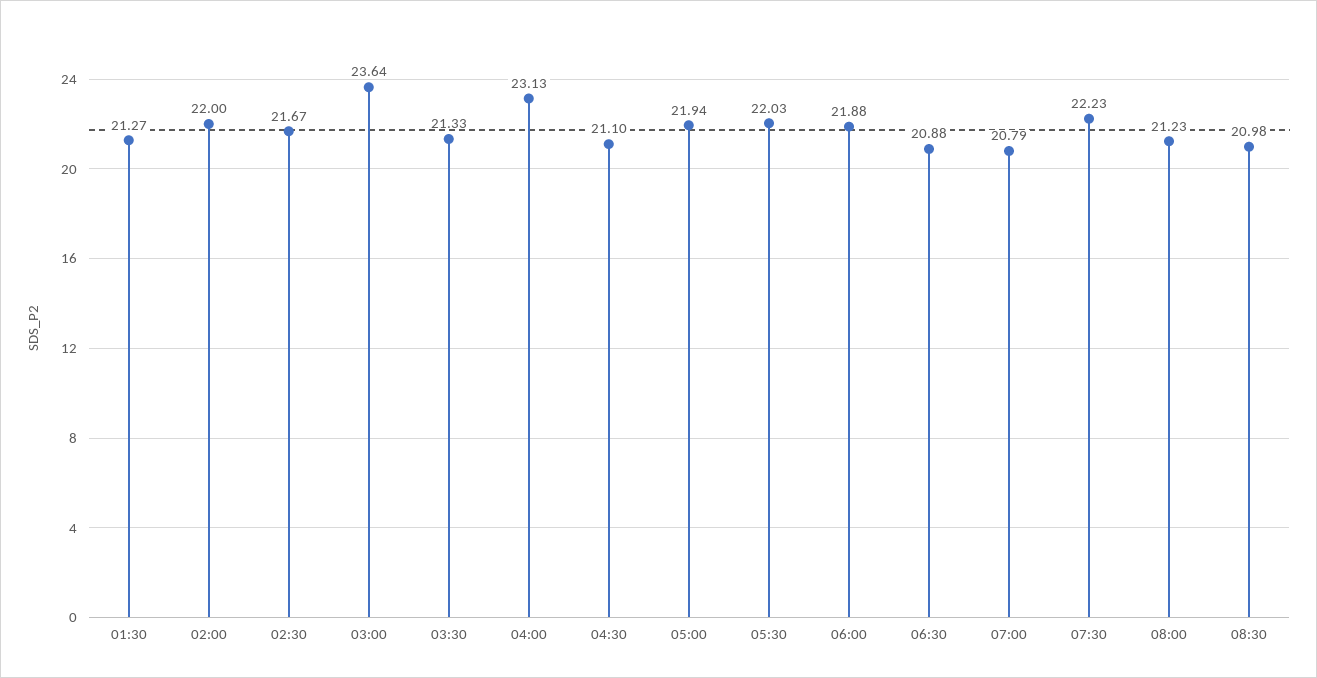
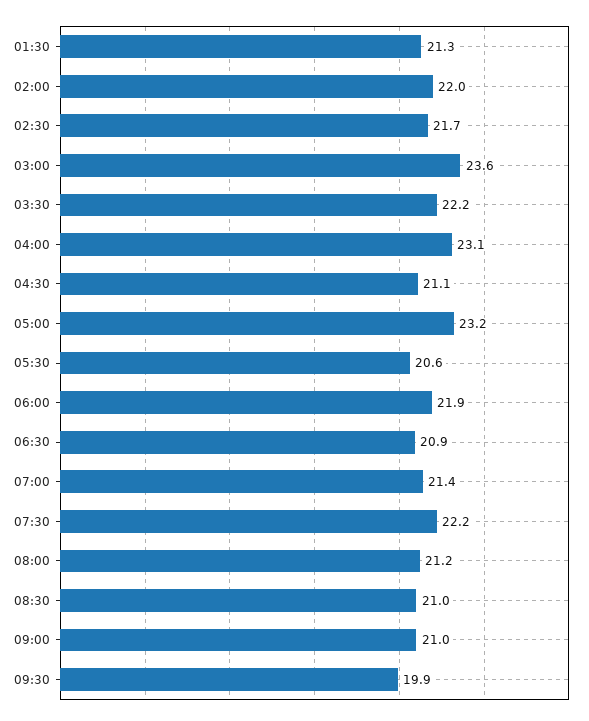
03:30: 21.33 -> 22.2
05:00: 21.94 -> 23.2
05:30: 22.03 -> 20.6
07:00: 20.79 -> 21.4
09:00: none -> 21
09:30: none -> 19.9

